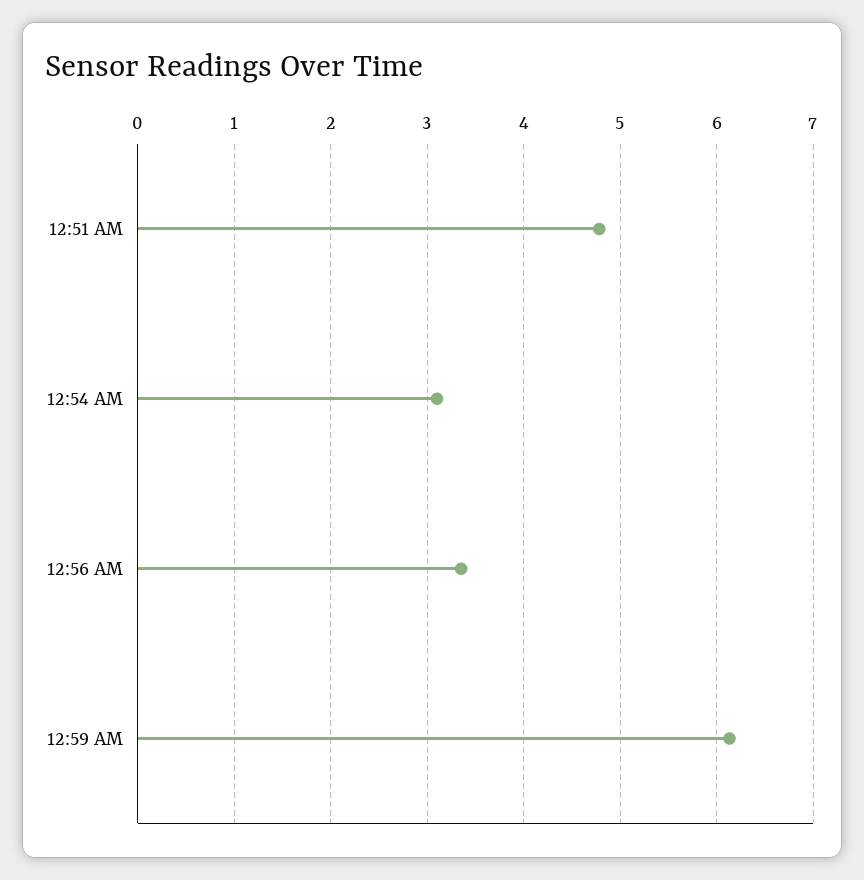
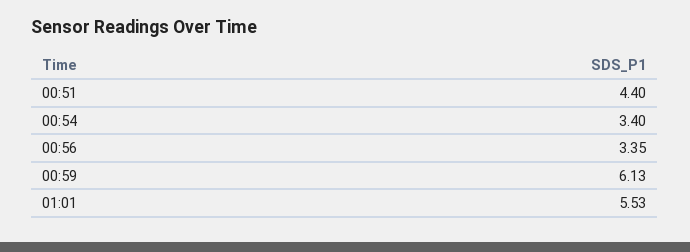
12:51 AM: 4.8 -> 4.4
12:54 AM: 3.1 -> 3.4
01:01: none -> 5.53

